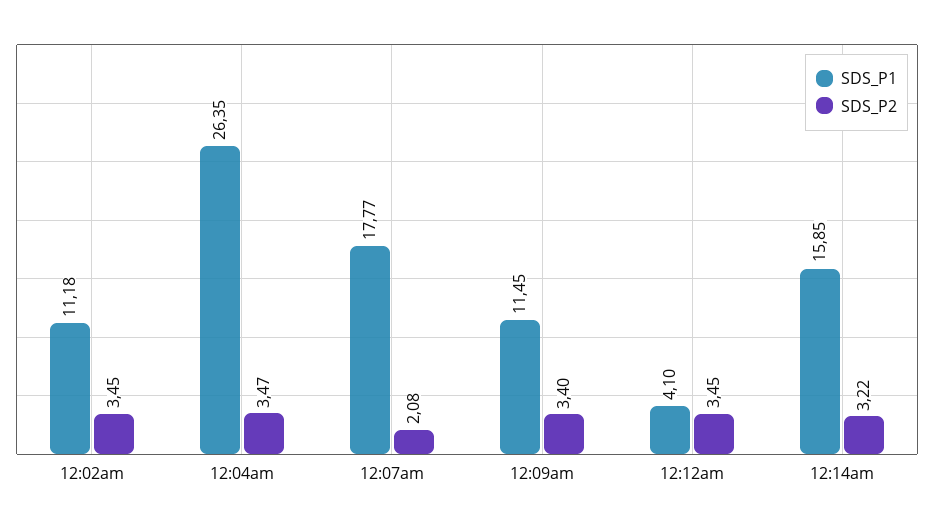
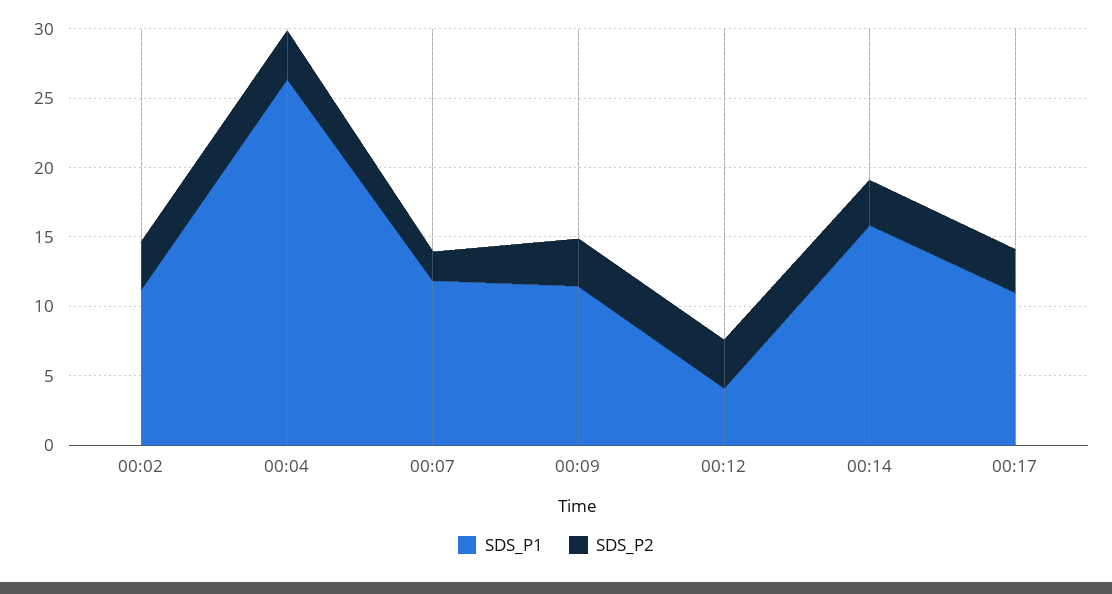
SDS_P1, 12:07am: 17.77 -> 12
SDS_P1, 00:17: none -> 11
SDS_P2, 00:17: none -> 3

